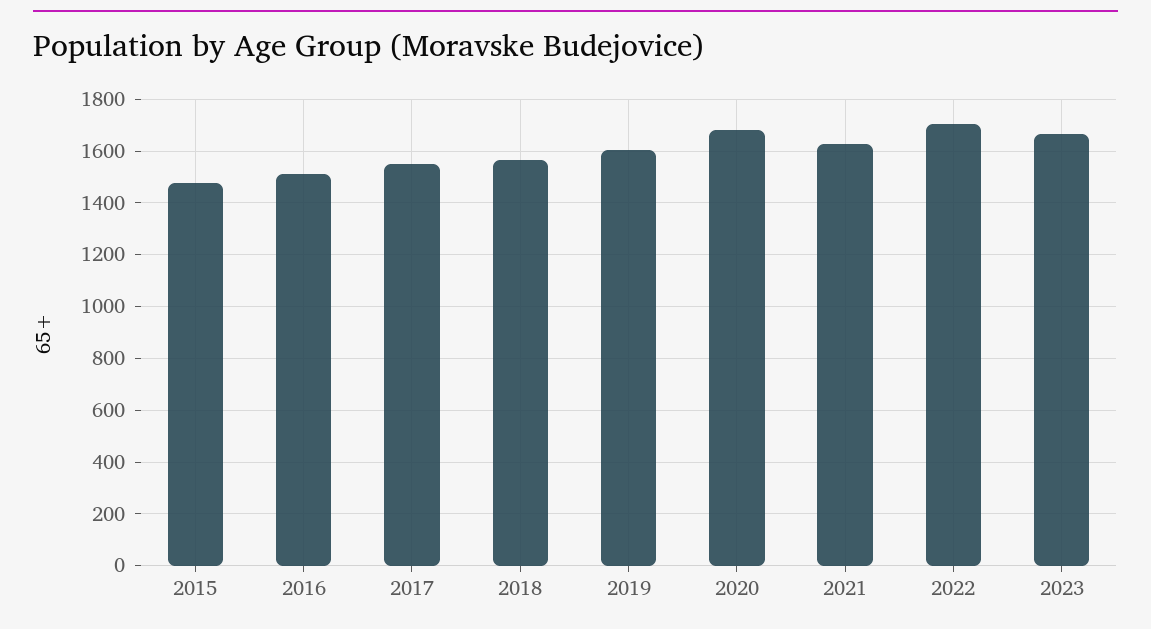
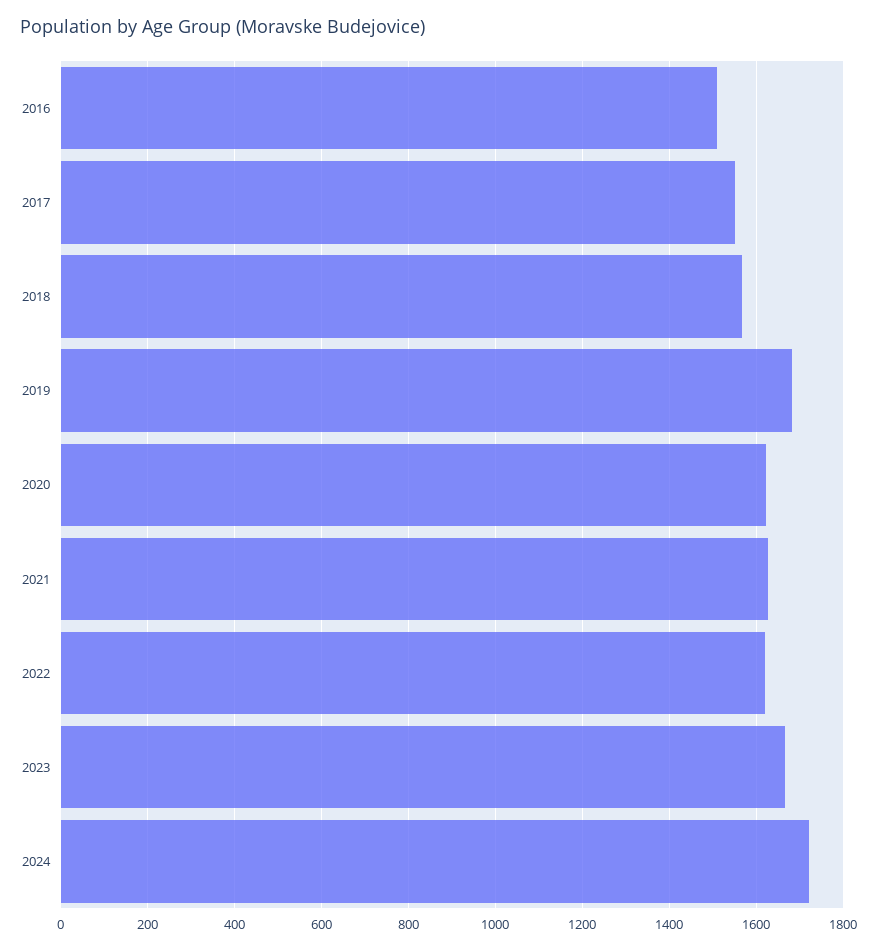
2015: 1475 -> none
2019: 1600 -> 1680
2020: 1675 -> 1620
2022: 1700 -> 1620
2024: none -> 1720

